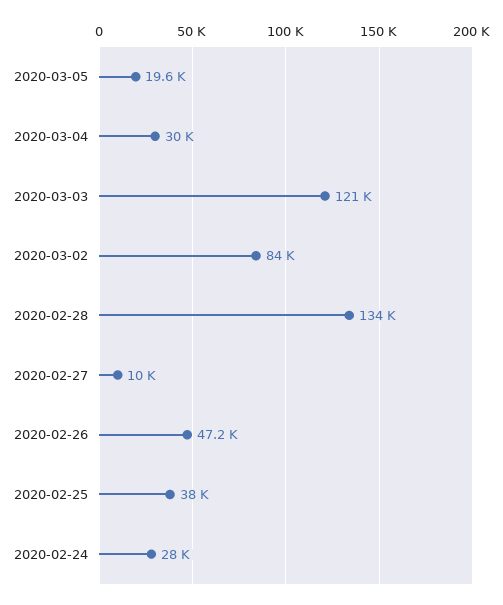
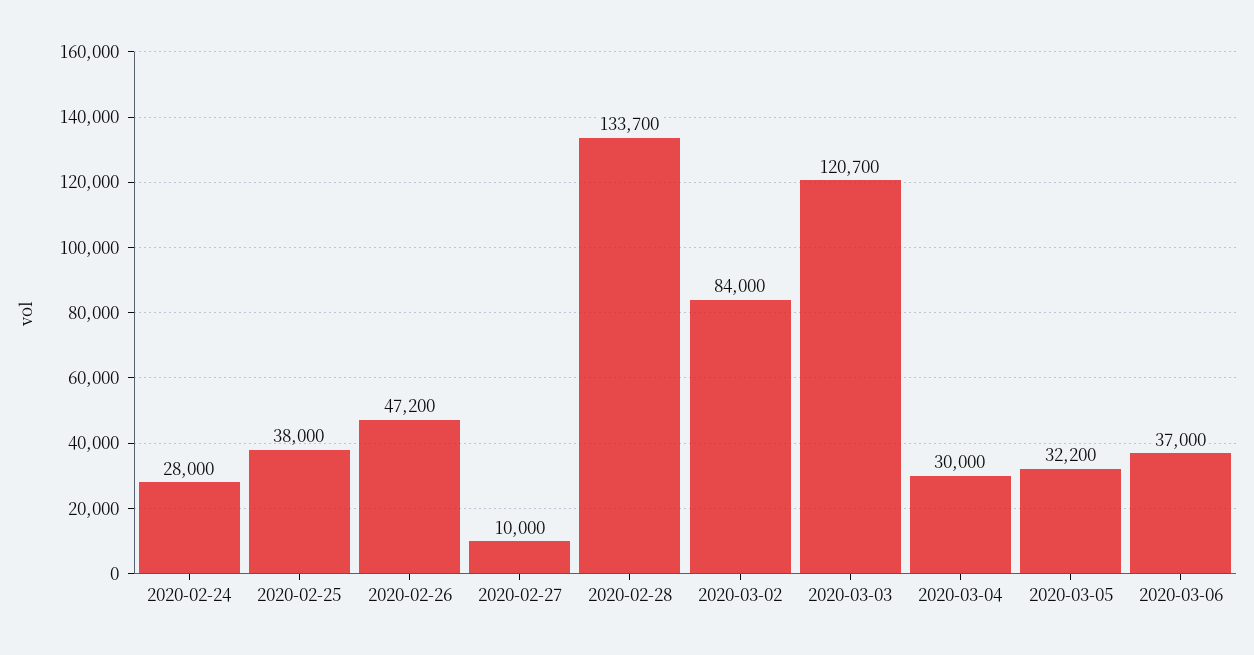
2020-03-05: 19600 -> 32200
2020-03-06: none -> 37000

